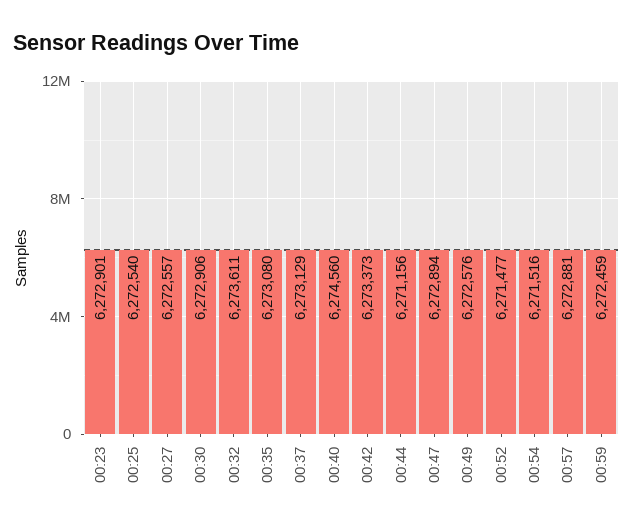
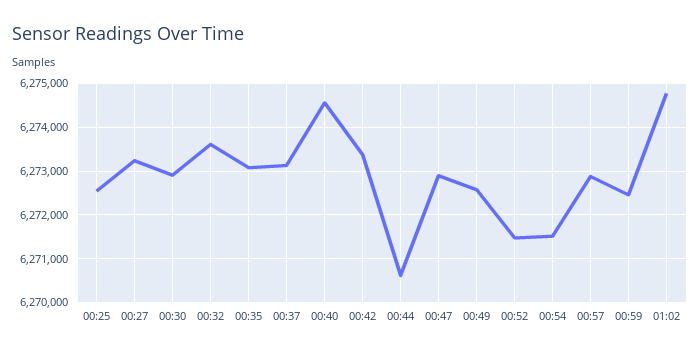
00:23: 6272901 -> none
00:27: 6272557 -> 6273200
00:44: 6271156 -> 6270600
01:02: none -> 6274800

